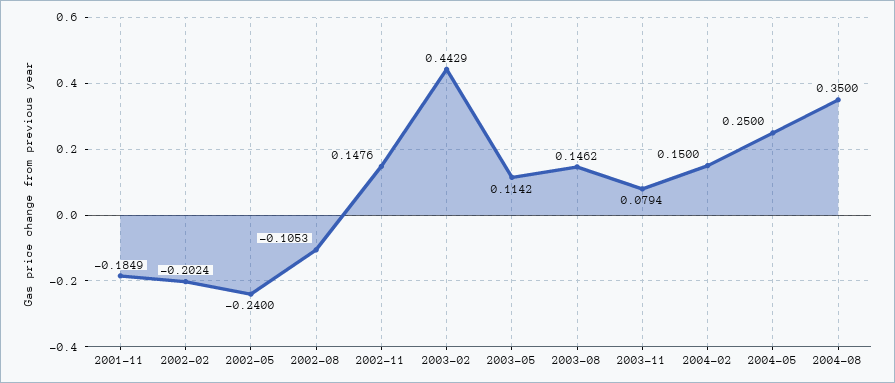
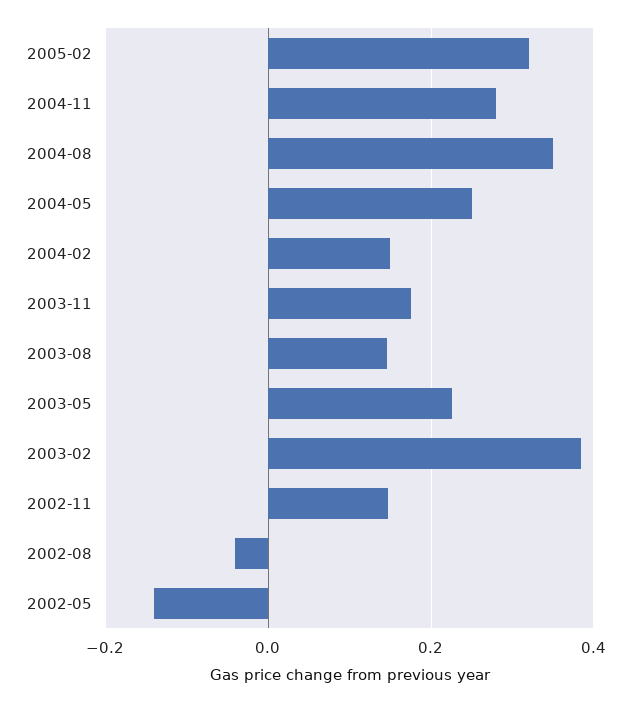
2001-11: -0.1849 -> none
2002-02: -0.2024 -> none
2002-05: -0.24 -> -0.14
2002-08: -0.1053 -> -0.04
2003-02: 0.4429 -> 0.38
2003-05: 0.1142 -> 0.22
2003-11: 0.0794 -> 0.18
2005-02: none -> 0.32
2004-11: none -> 0.28

